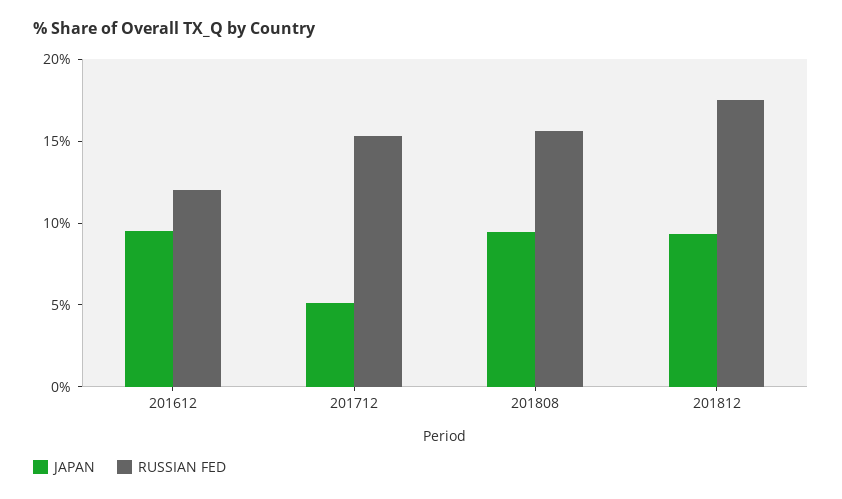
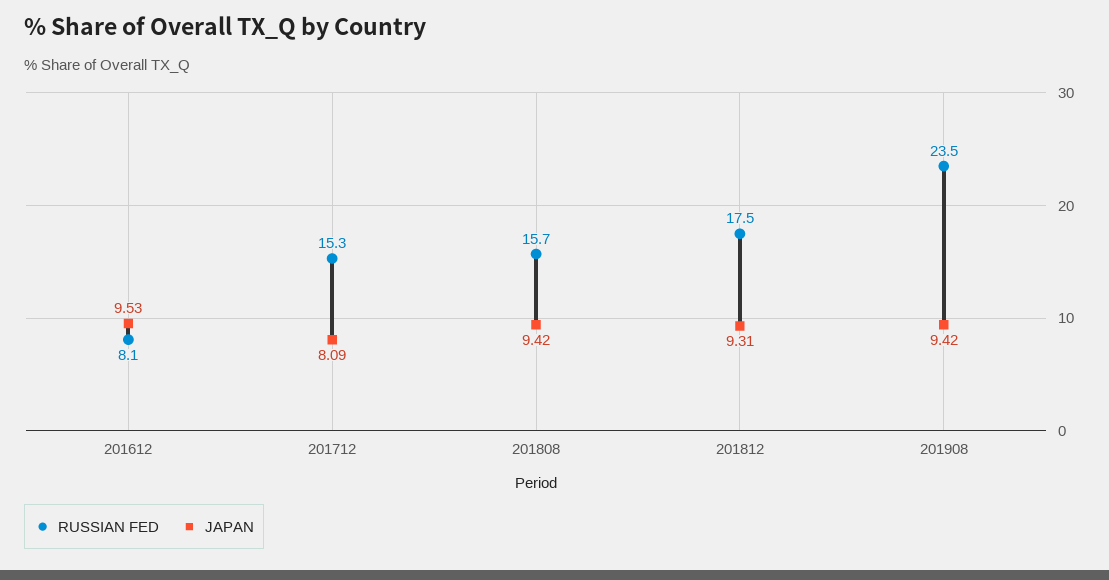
RUSSIAN FED, 201612: 12 -> 8.1
JAPAN, 201712: 5 -> 8.09
RUSSIAN FED, 201908: none -> 23.5
JAPAN, 201908: none -> 9.42

